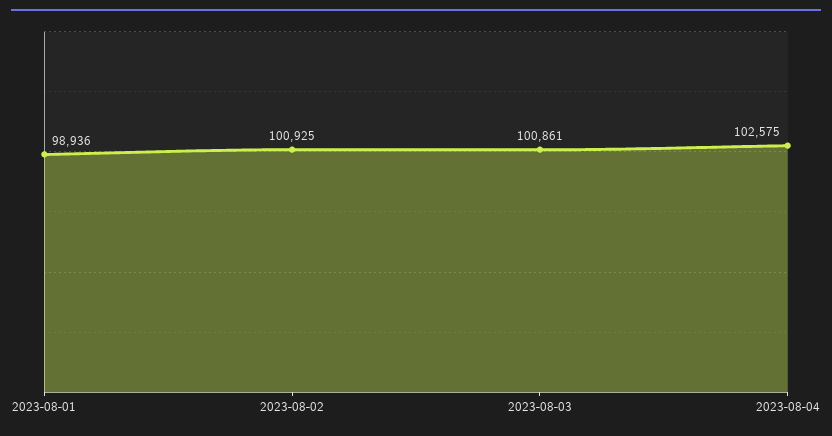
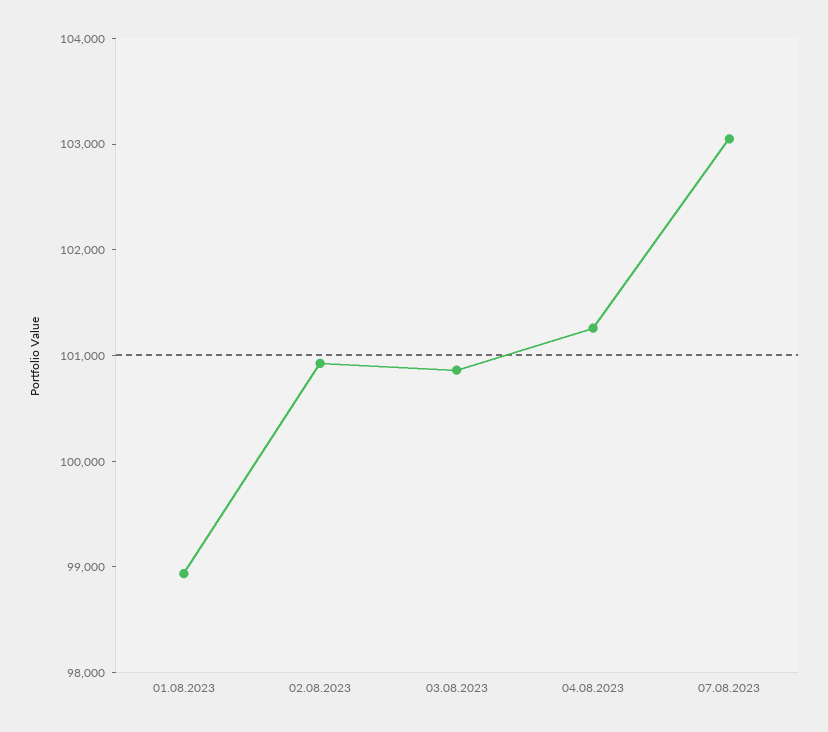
2023-08-04: 102575 -> 101200
07.08.2023: none -> 103000

